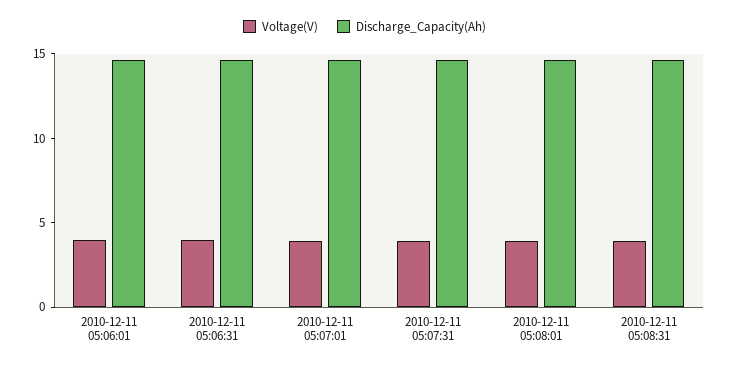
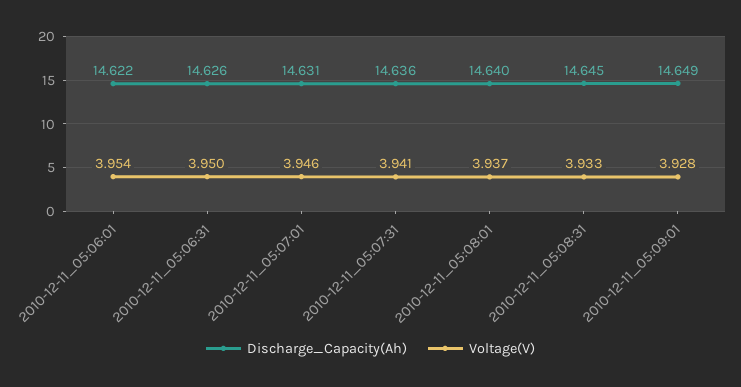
Discharge_Capacity(Ah), 2010-12-11_05:09:01: none -> 14.649
Voltage(V), 2010-12-11_05:09:01: none -> 3.928

